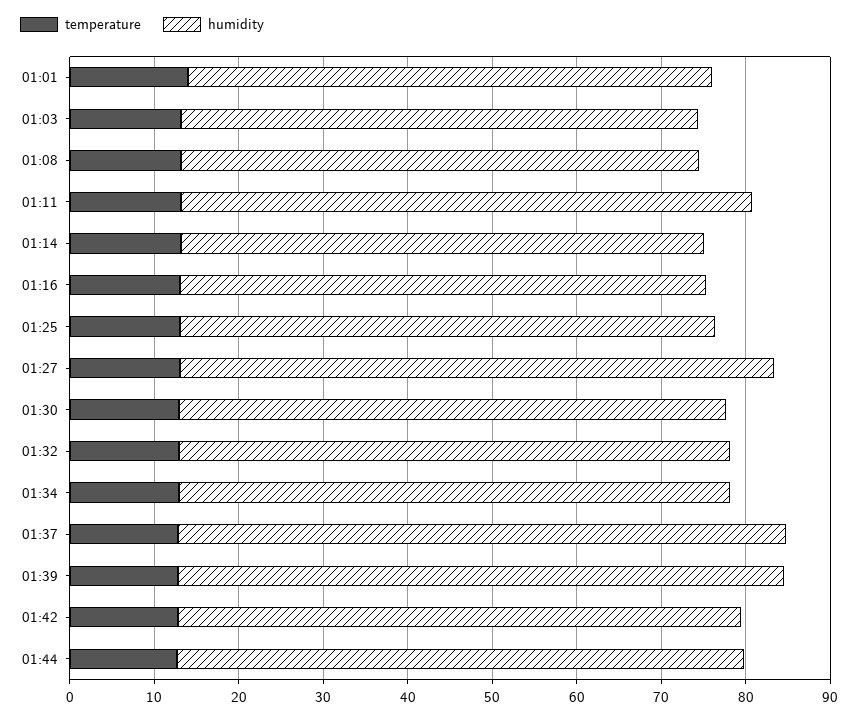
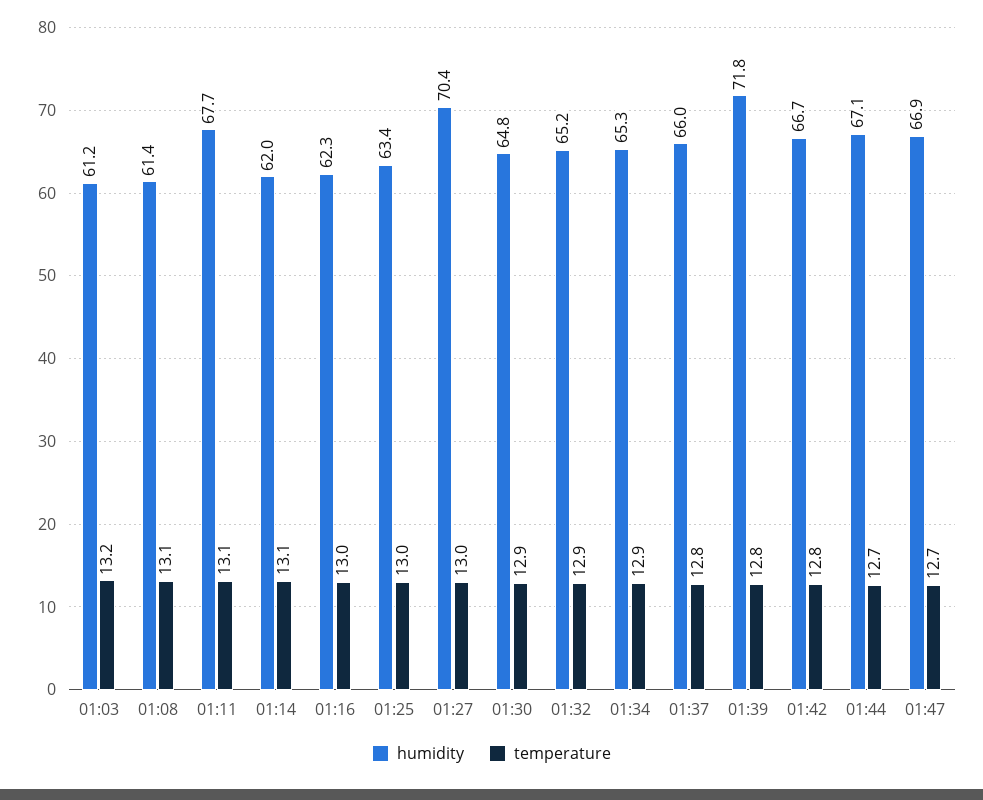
temperature, 01:01: 14 -> none
humidity, 01:01: 62 -> none
humidity, 01:37: 72 -> 66
humidity, 01:47: none -> 66.9
temperature, 01:47: none -> 12.7

